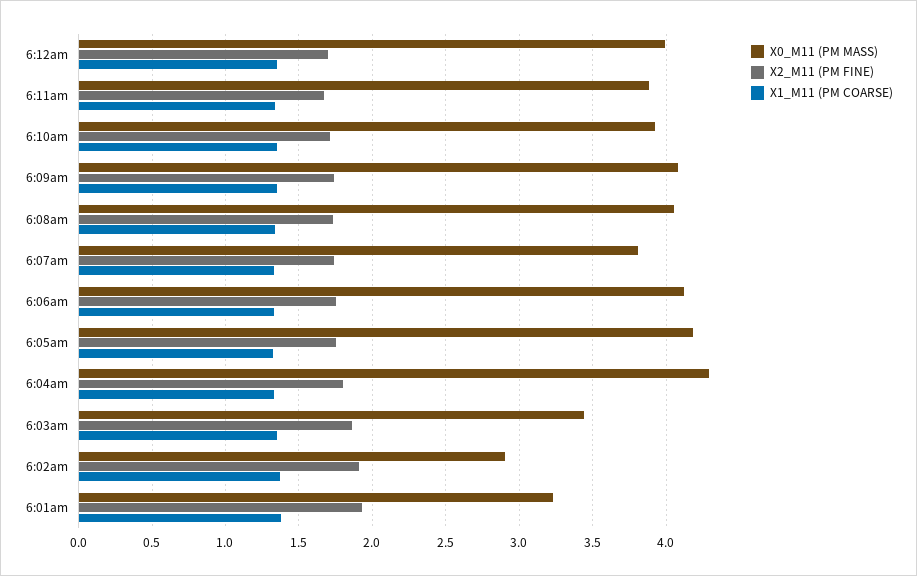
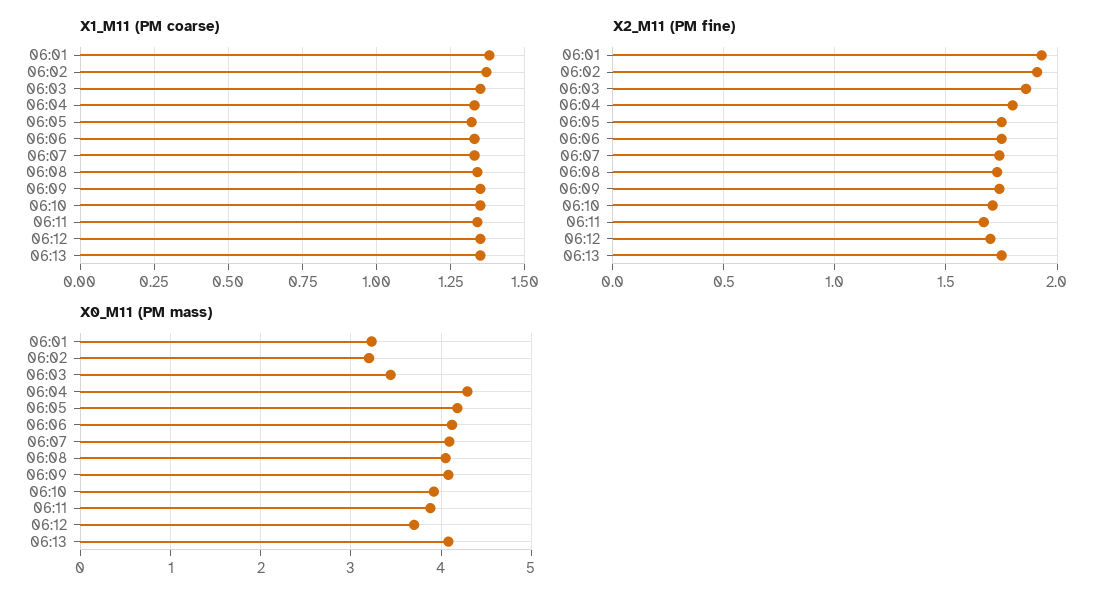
X0_M11 (PM MASS), 6:12am: 4 -> 3.7
X0_M11 (PM MASS), 6:07am: 3.8 -> 4.1
X0_M11 (PM MASS), 6:02am: 2.9 -> 3.2
X1_M11 (PM COARSE), 06:13: none -> 1.35
X2_M11 (PM FINE), 06:13: none -> 1.75
X0_M11 (PM MASS), 06:13: none -> 4.1

